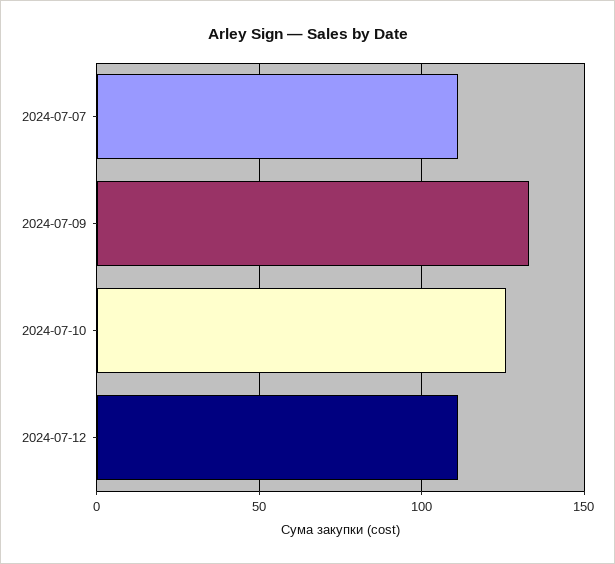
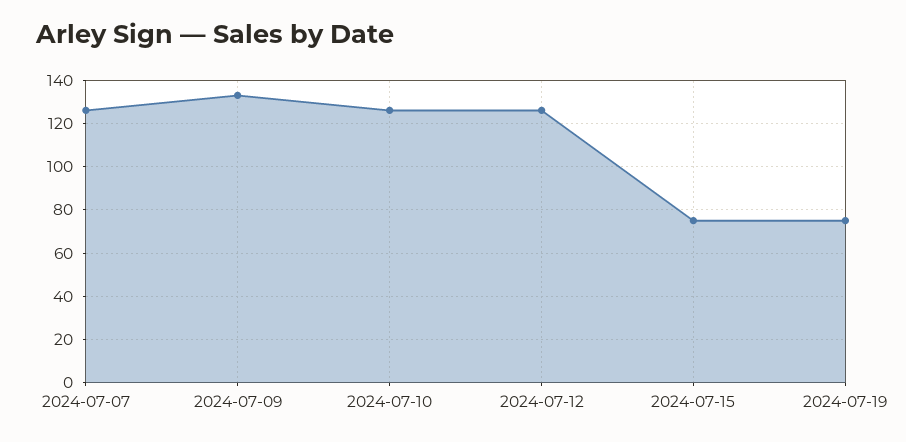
2024-07-07: 110 -> 125
2024-07-12: 110 -> 125
2024-07-15: none -> 75
2024-07-19: none -> 75

